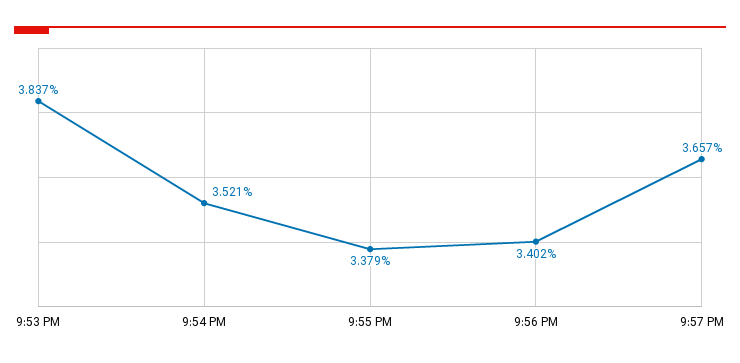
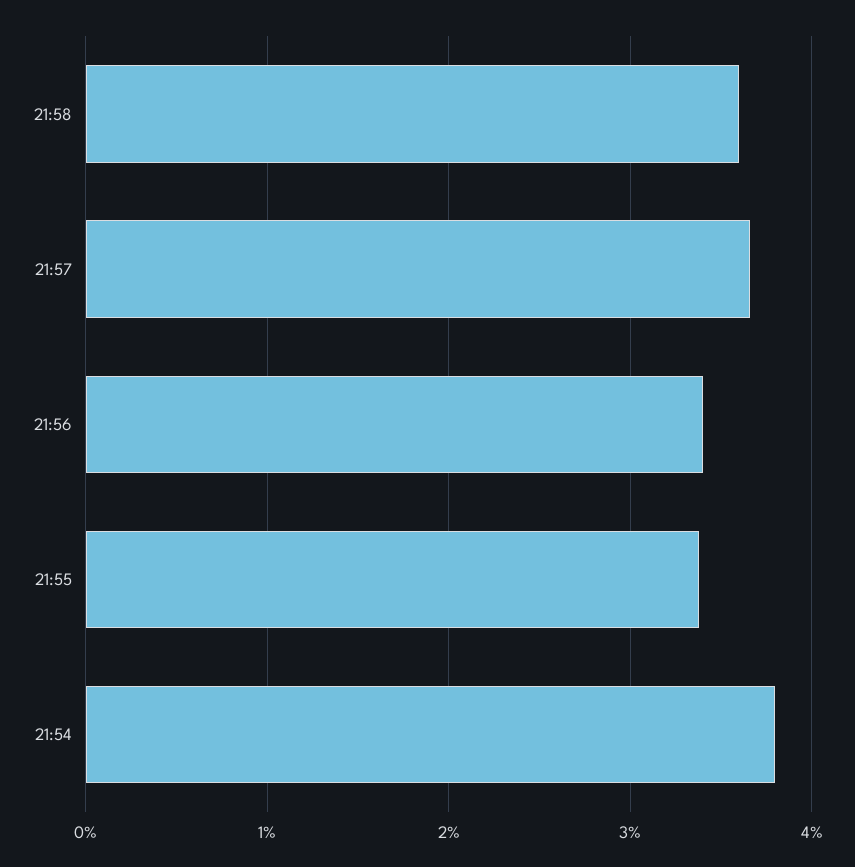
9:53 PM: 3.837 -> none
9:54 PM: 3.521 -> 3.8
21:58: none -> 3.6

